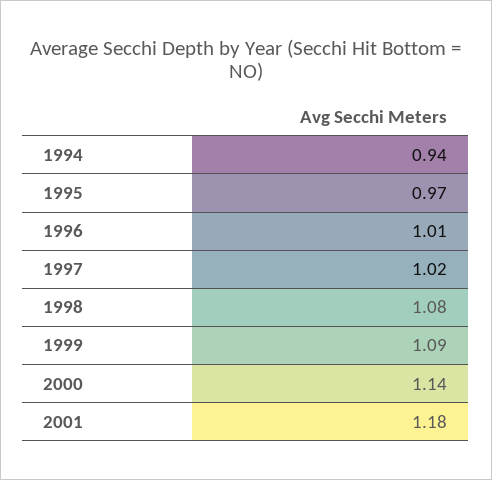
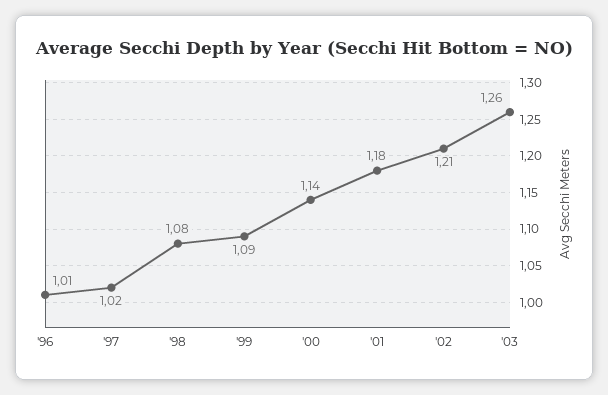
1994: 0.94 -> none
1995: 0.97 -> none
'02: none -> 1.21
'03: none -> 1.26

